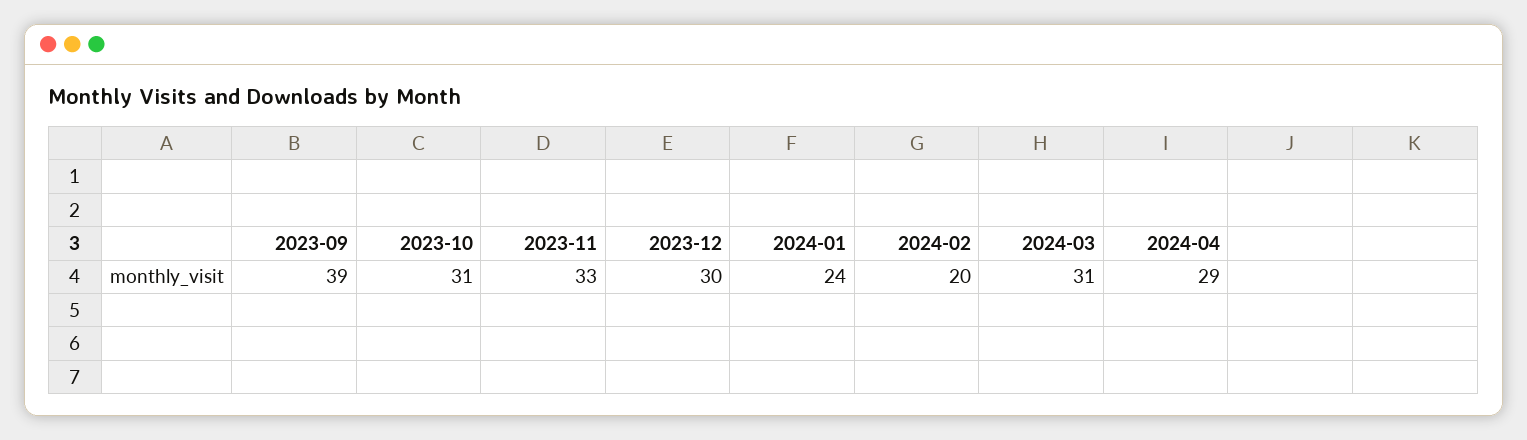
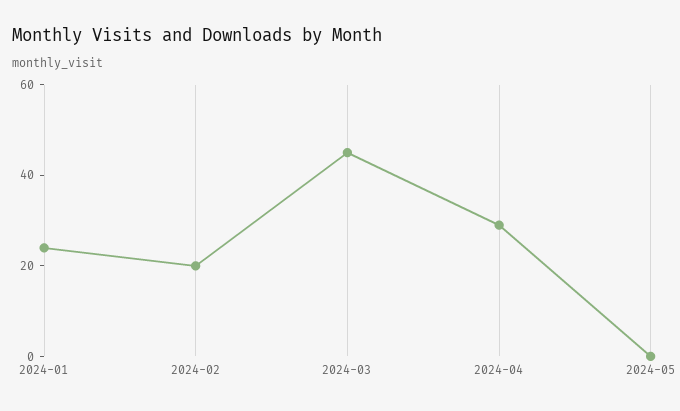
2023-09: 39 -> none
2023-10: 31 -> none
2023-11: 33 -> none
2023-12: 30 -> none
2024-03: 31 -> 45
2024-05: none -> 0

